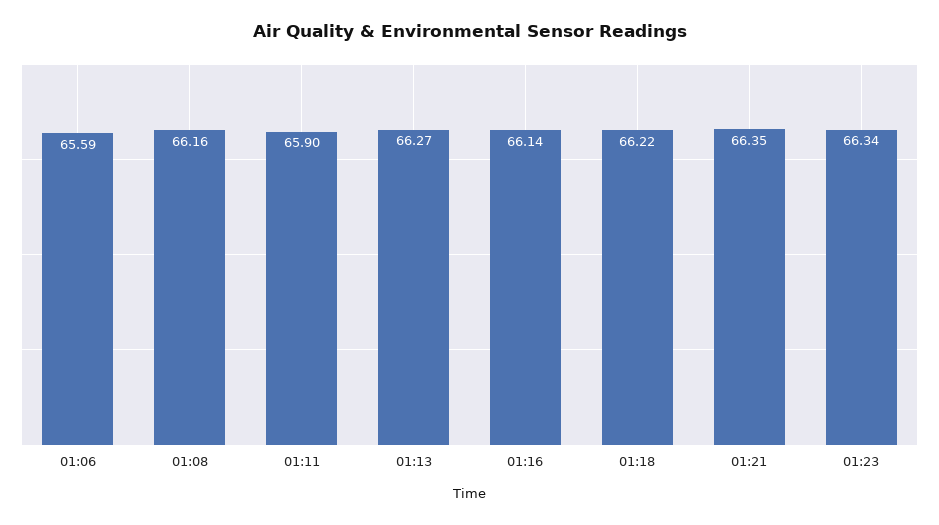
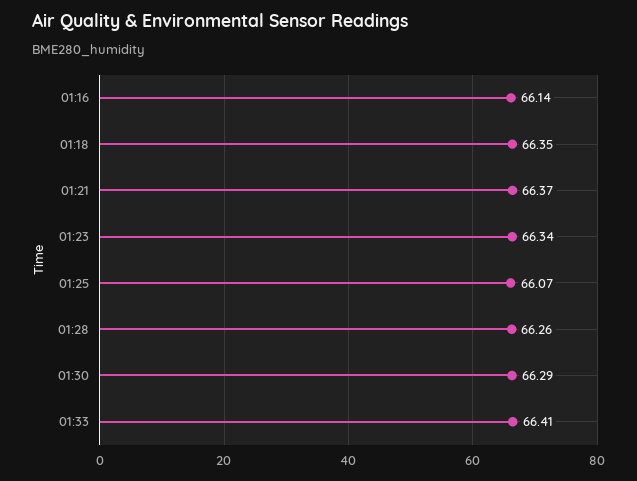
01:06: 65.59 -> none
01:08: 66.16 -> none
01:11: 65.9 -> none
01:13: 66.27 -> none
01:18: 66.22 -> 66.35
01:21: 66.35 -> 66.37
01:25: none -> 66.07
01:28: none -> 66.26
01:30: none -> 66.29
01:33: none -> 66.41

